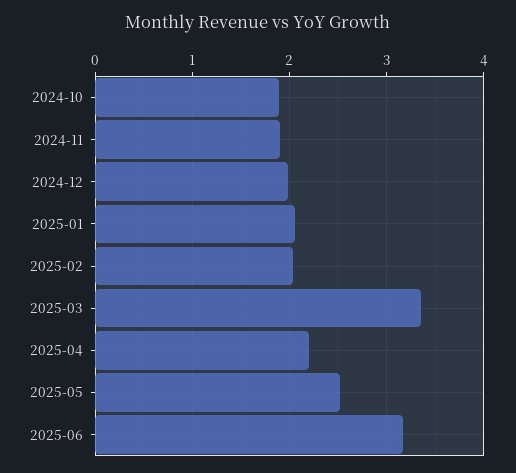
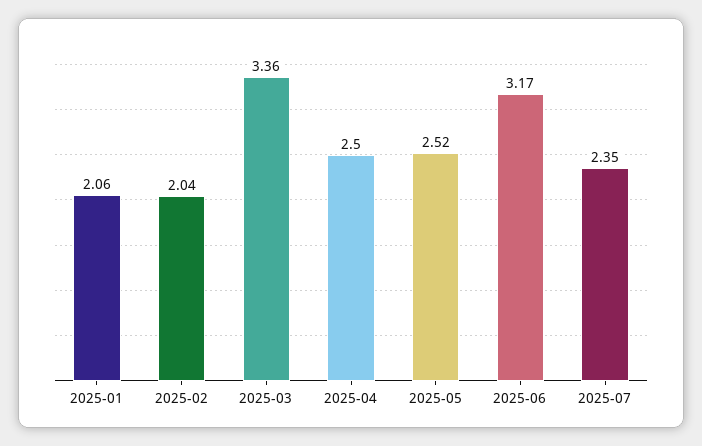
2024-10: 1.9 -> none
2024-11: 1.9 -> none
2024-12: 2 -> none
2025-04: 2.2 -> 2.5
2025-07: none -> 2.35

